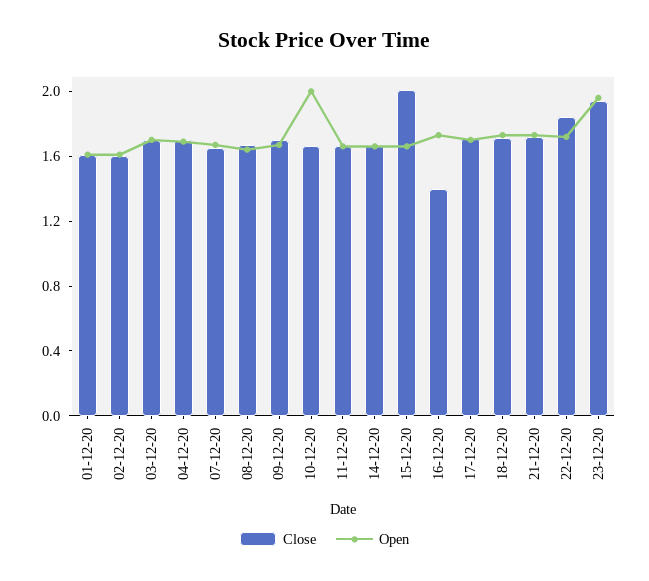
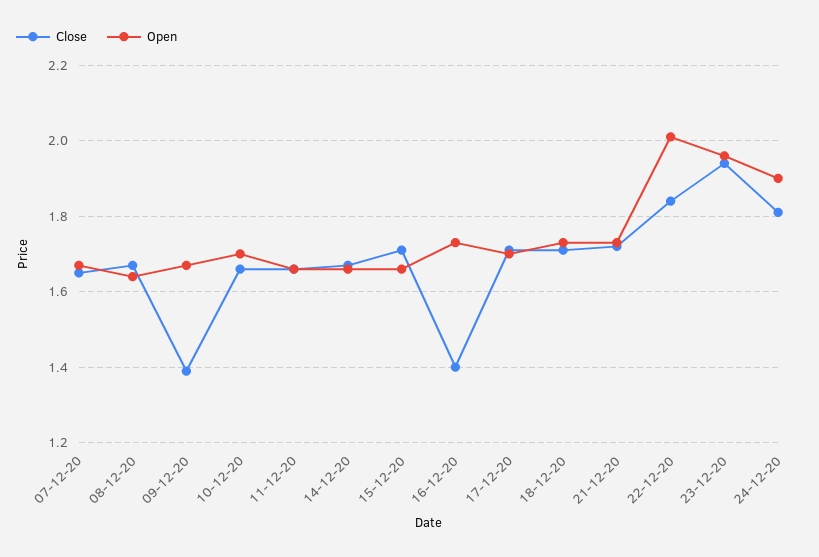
Close, 01-12-20: 1.6 -> none
Open, 01-12-20: 1.6 -> none
Close, 02-12-20: 1.6 -> none
Open, 02-12-20: 1.6 -> none
Close, 03-12-20: 1.7 -> none
Open, 03-12-20: 1.7 -> none
Close, 04-12-20: 1.7 -> none
Open, 04-12-20: 1.7 -> none
Close, 09-12-20: 1.7 -> 1.4
Open, 10-12-20: 2 -> 1.7
Close, 15-12-20: 2 -> 1.7
Open, 22-12-20: 1.7 -> 2
Close, 24-12-20: none -> 1.8
Open, 24-12-20: none -> 1.9

